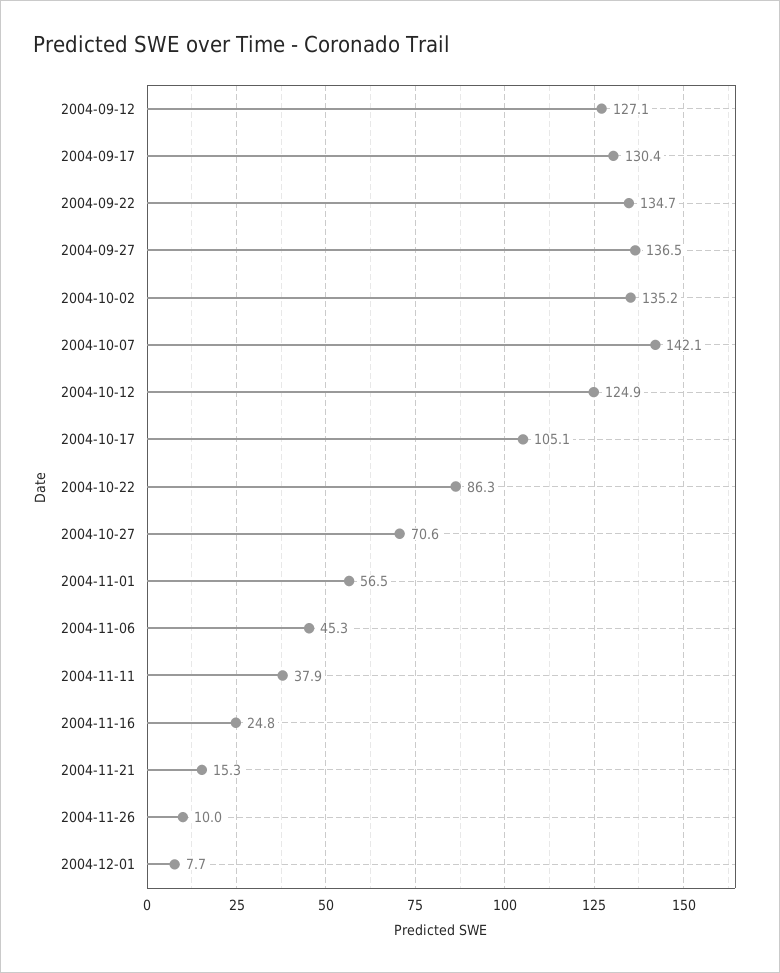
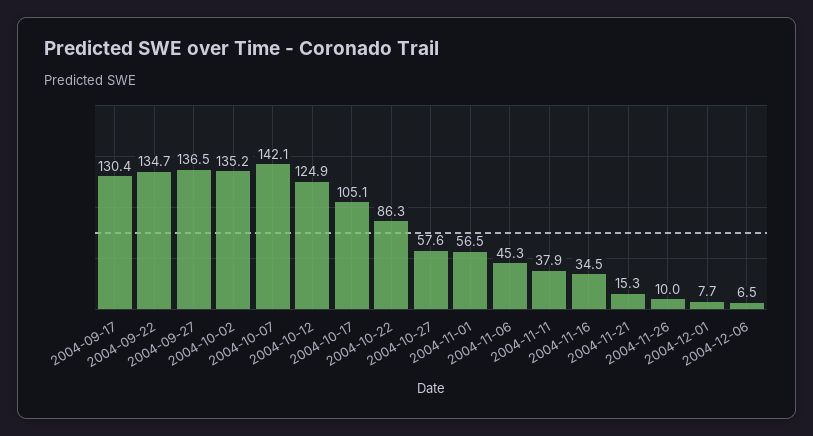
2004-09-12: 127.1 -> none
2004-10-27: 70.6 -> 57.6
2004-11-16: 24.8 -> 34.5
2004-12-06: none -> 6.5

